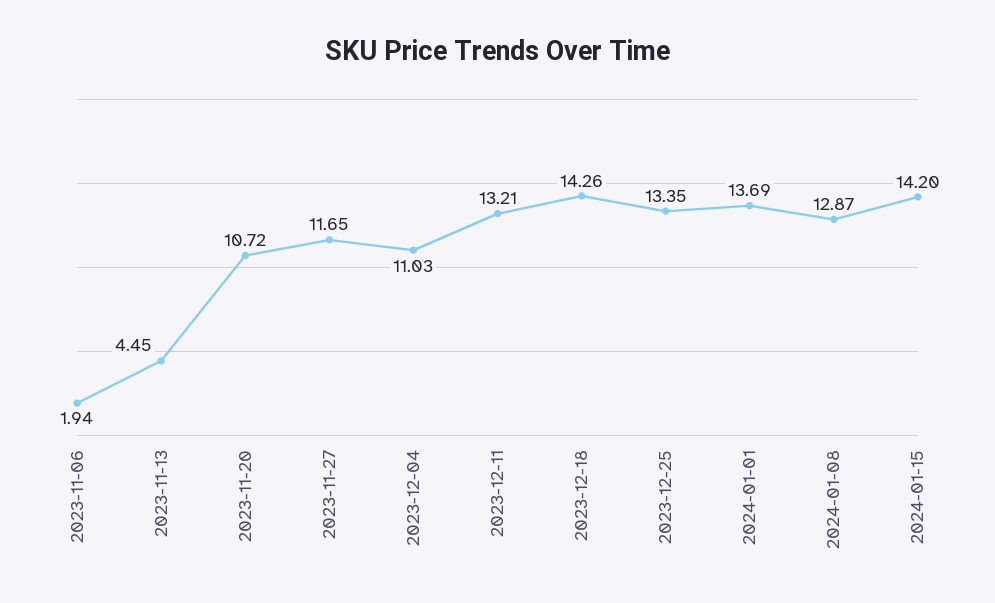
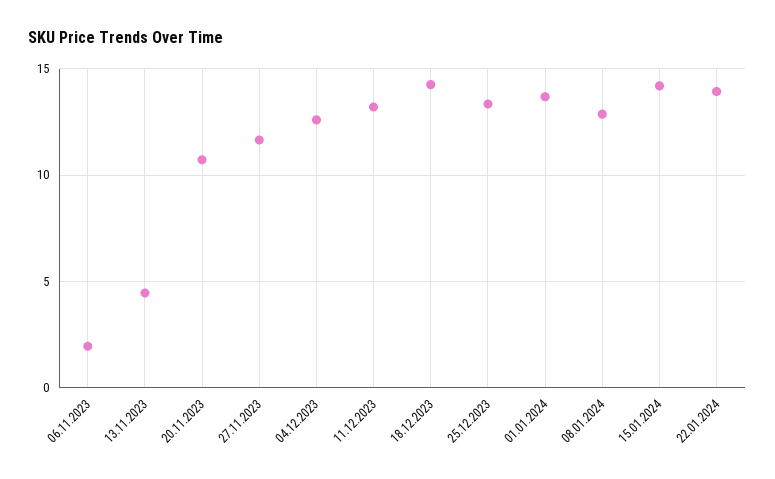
2023-12-04: 11.03 -> 12.5
22.01.2024: none -> 14

